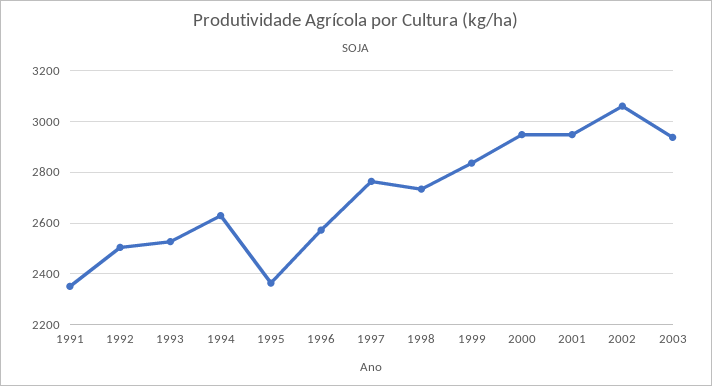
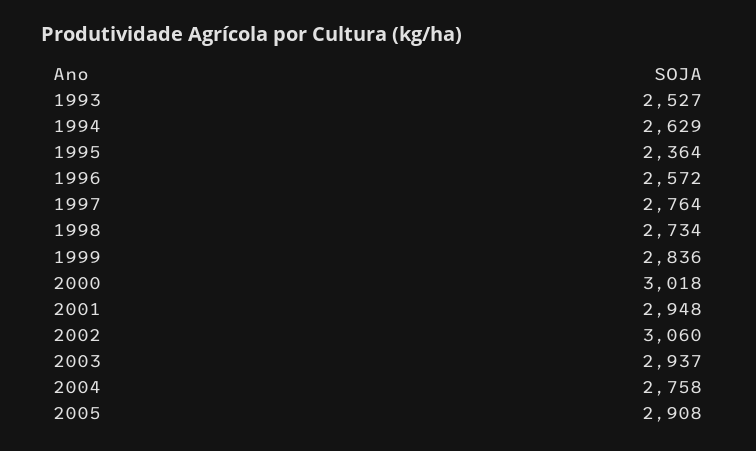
1991: 2350 -> none
1992: 2500 -> none
2000: 2950 -> 3018
2004: none -> 2758
2005: none -> 2908

